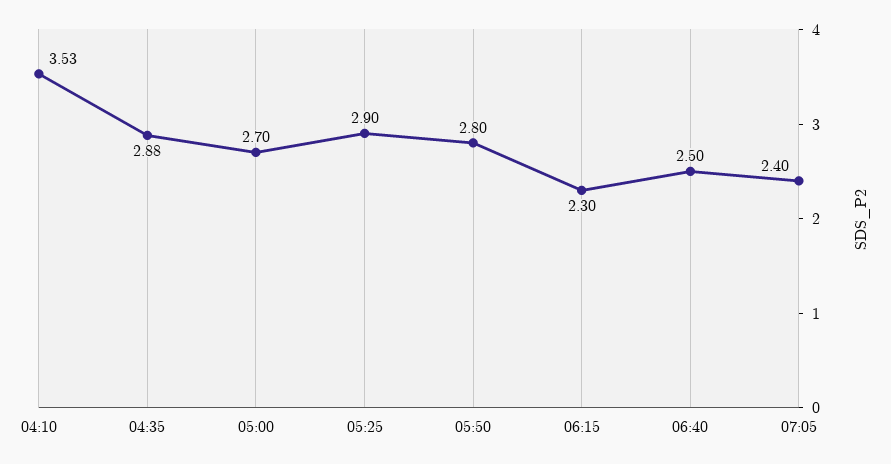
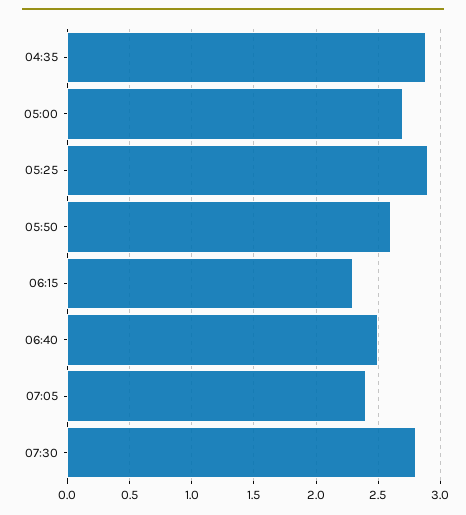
04:10: 3.53 -> none
05:50: 2.8 -> 2.6
07:30: none -> 2.8

